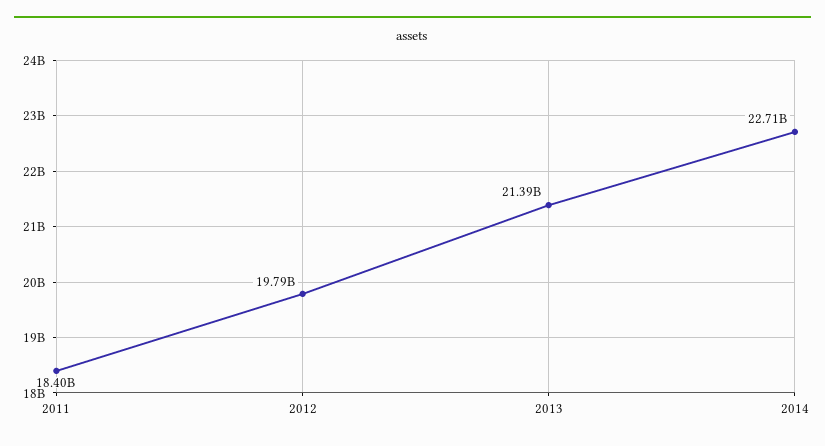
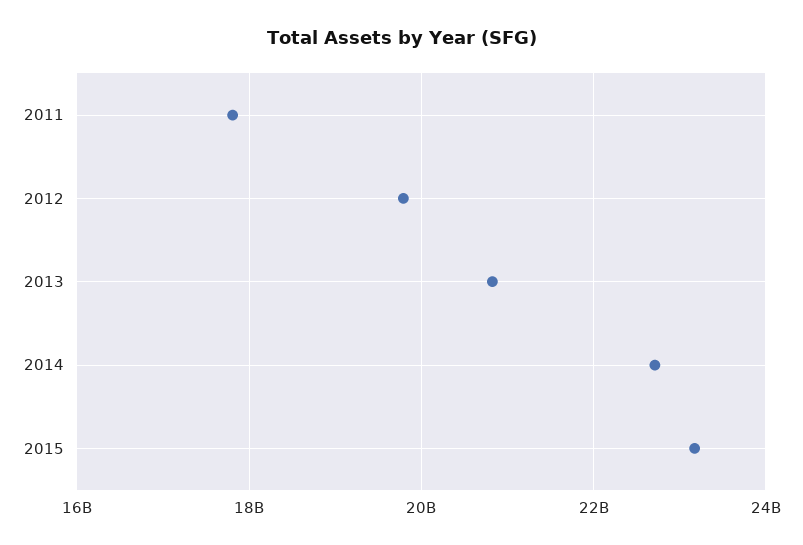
2011: 18400000000 -> 17800000000
2013: 21390000000 -> 20800000000
2015: none -> 23200000000

